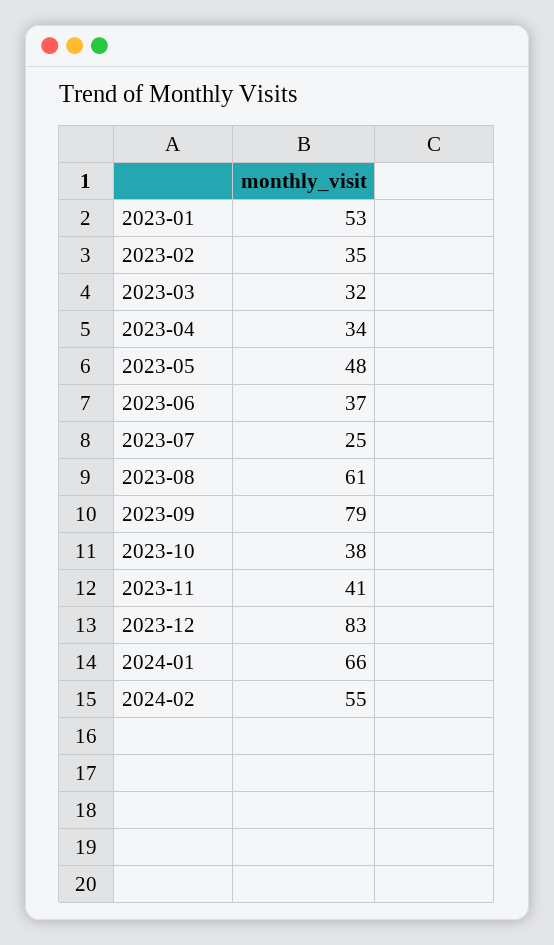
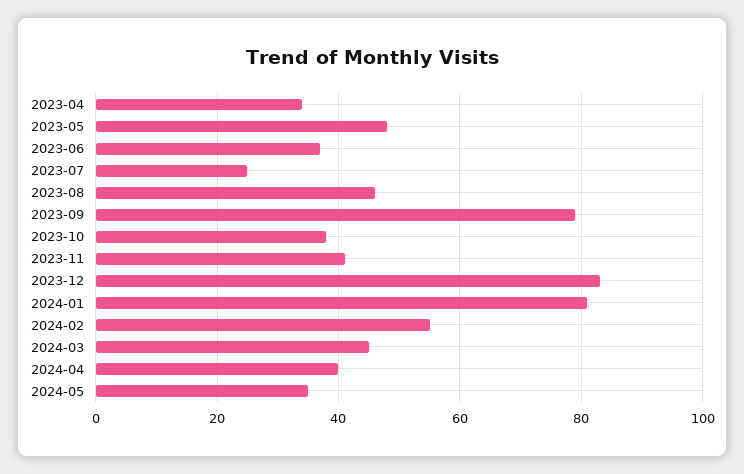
2023-01: 53 -> none
2023-02: 35 -> none
2023-03: 32 -> none
2023-08: 61 -> 45
2024-01: 66 -> 80
2024-03: none -> 45
2024-04: none -> 40
2024-05: none -> 35

